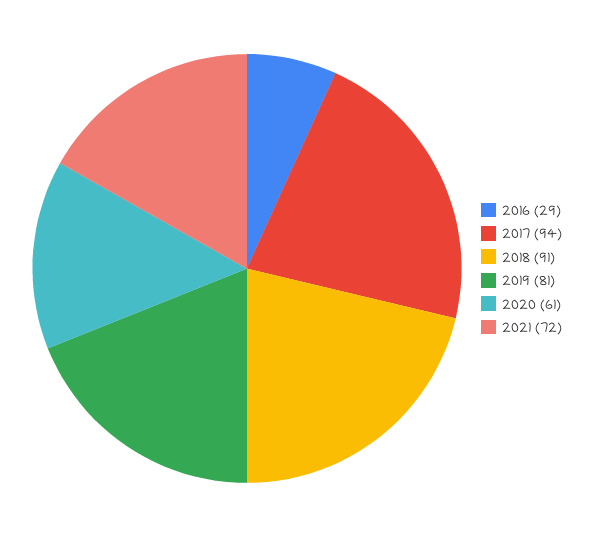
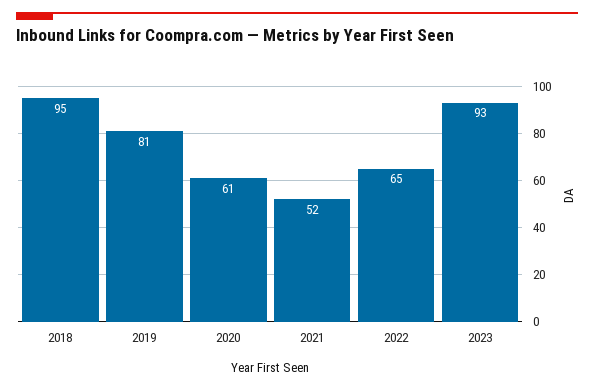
2016: 29 -> none
2017: 94 -> none
2018: 91 -> 95
2021: 72 -> 52
2022: none -> 65
2023: none -> 93

